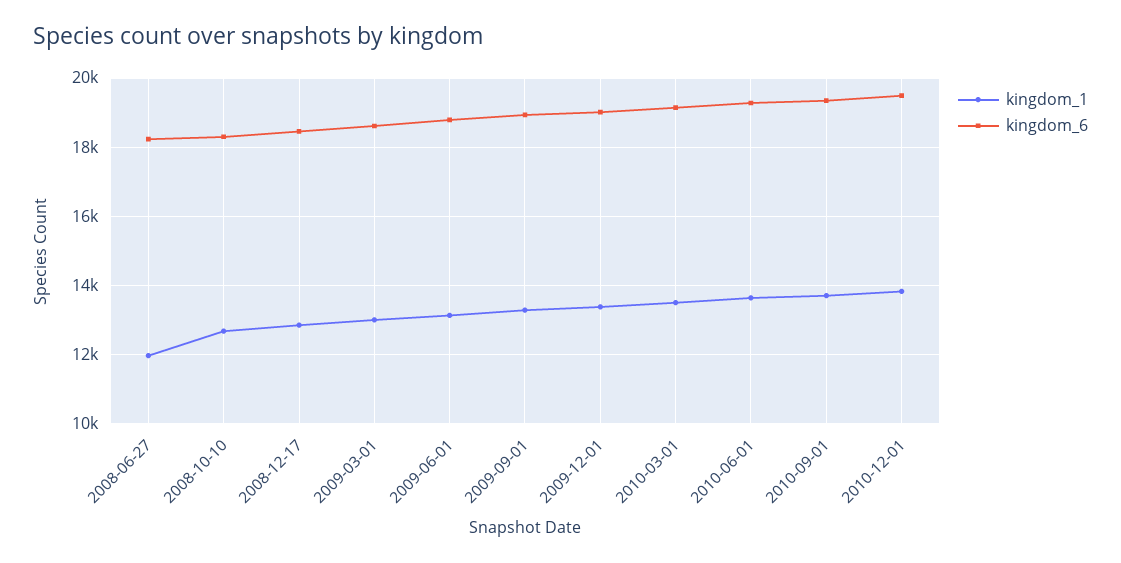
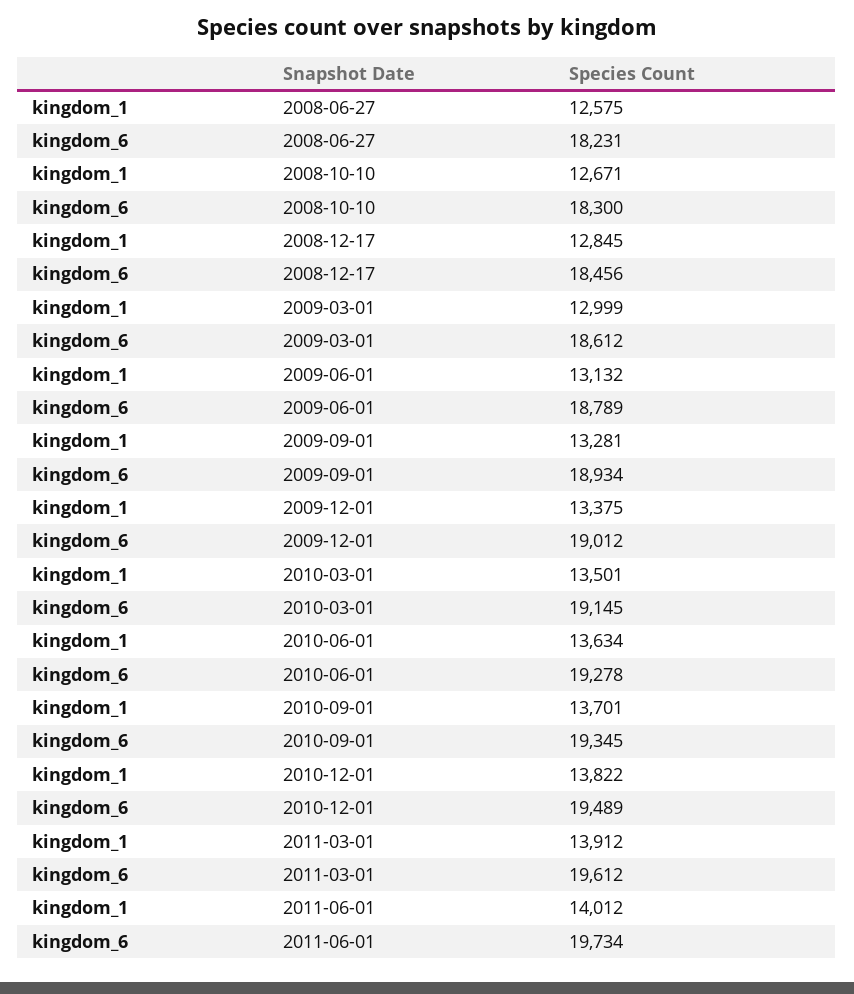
kingdom_1, 2008-06-27: 12000 -> 12575
kingdom_1, 2011-03-01: none -> 13912
kingdom_6, 2011-03-01: none -> 19612
kingdom_1, 2011-06-01: none -> 14012
kingdom_6, 2011-06-01: none -> 19734

